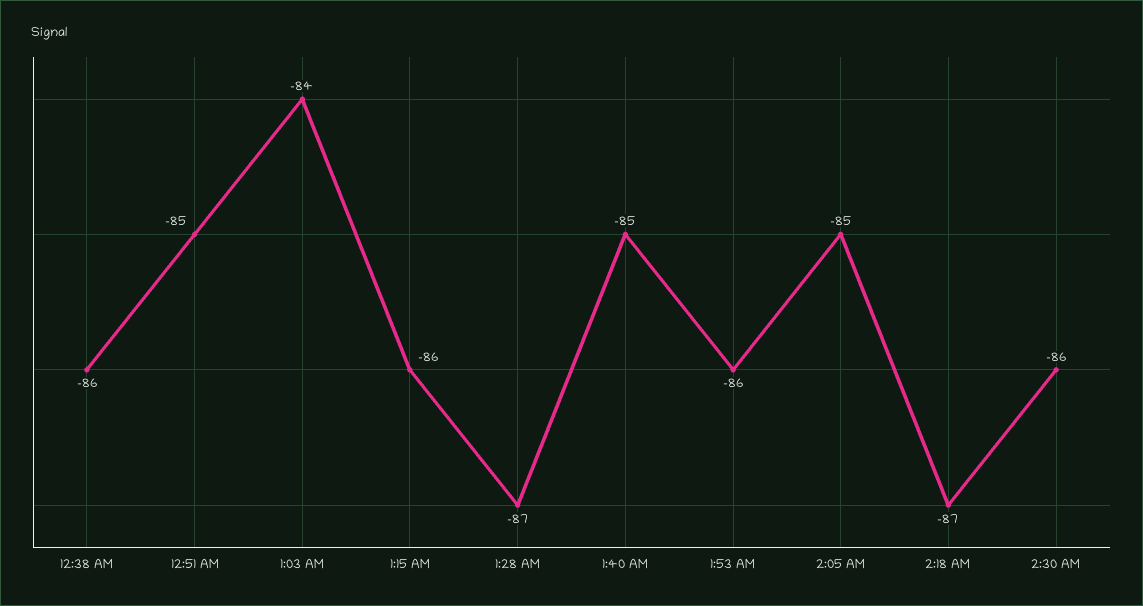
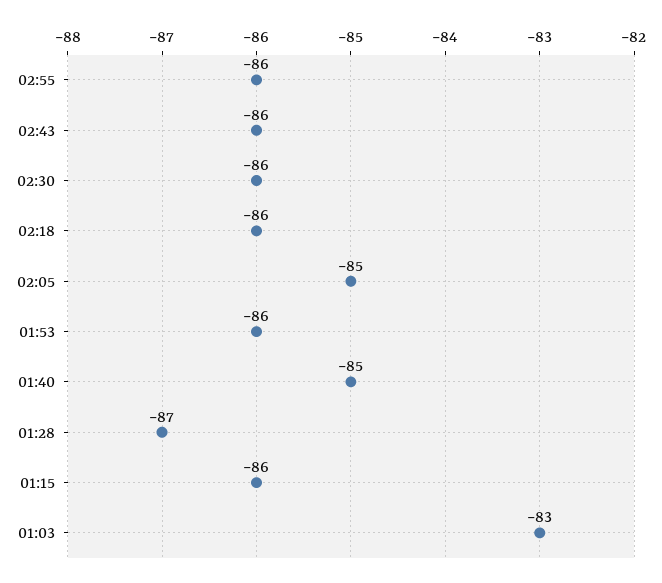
12:38 AM: -86 -> none
12:51 AM: -85 -> none
1:03 AM: -84 -> -83
2:18 AM: -87 -> -86
02:55: none -> -86
02:43: none -> -86

